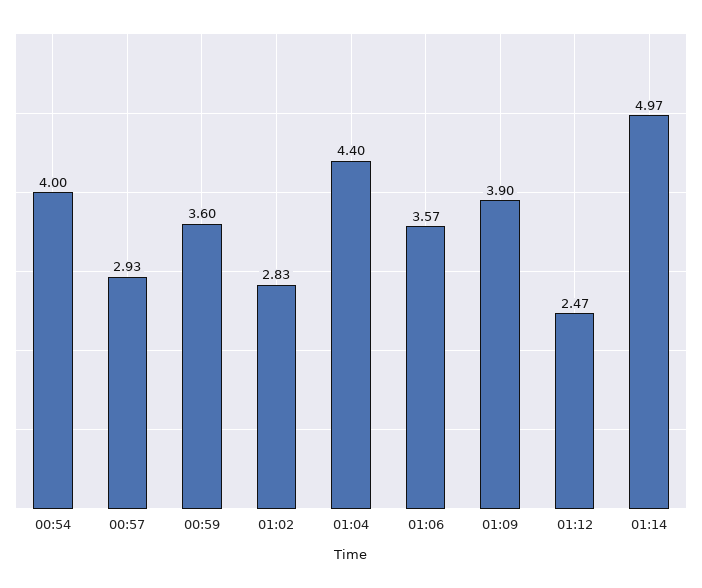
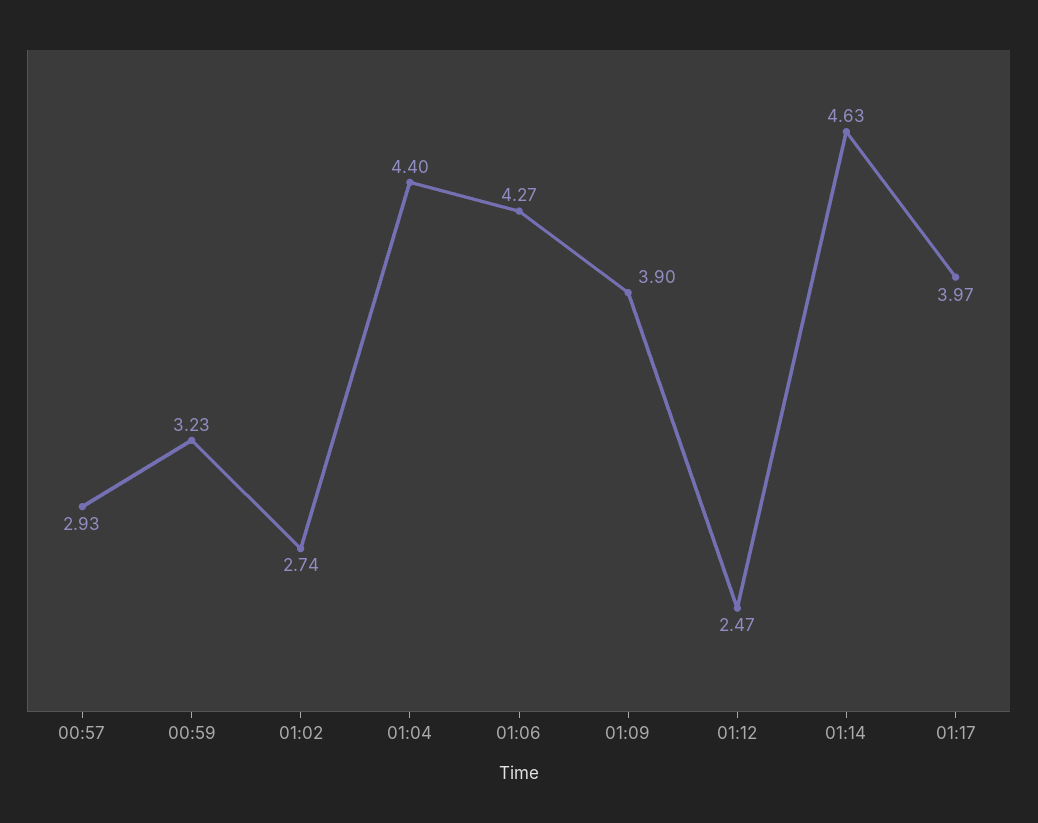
00:54: 4 -> none
00:59: 3.6 -> 3.23
01:02: 2.83 -> 2.74
01:06: 3.57 -> 4.27
01:14: 4.97 -> 4.63
01:17: none -> 3.97

